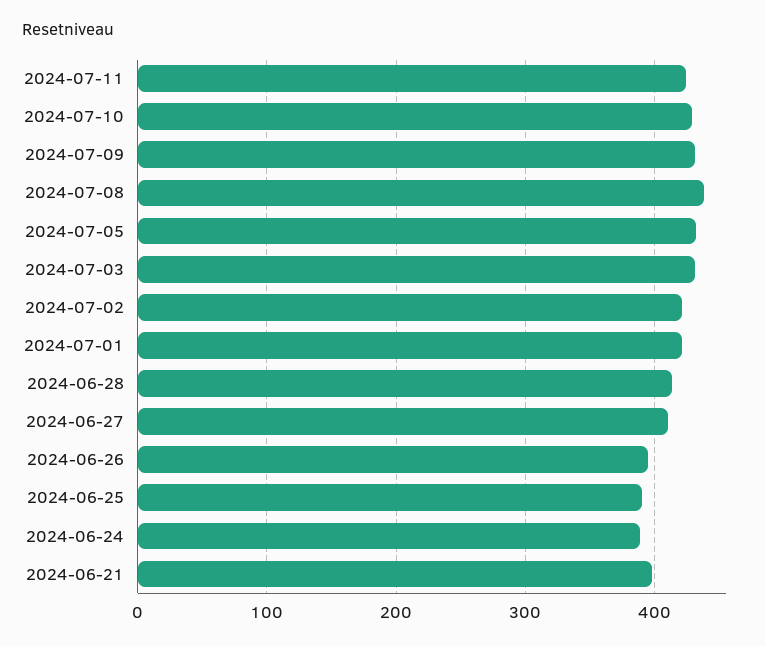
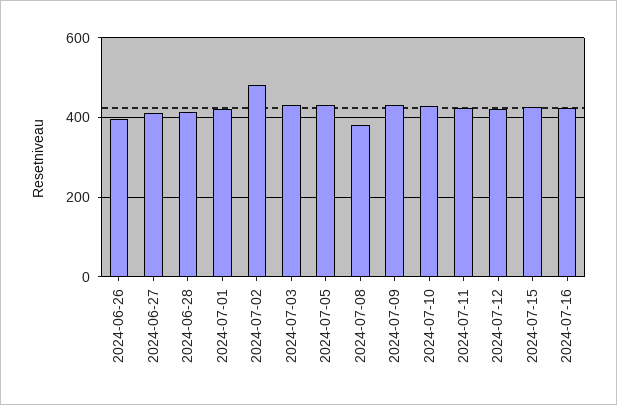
2024-07-08: 440 -> 380
2024-07-02: 420 -> 480
2024-06-25: 390 -> none
2024-06-24: 390 -> none
2024-06-21: 400 -> none
2024-07-12: none -> 420
2024-07-15: none -> 420
2024-07-16: none -> 420

